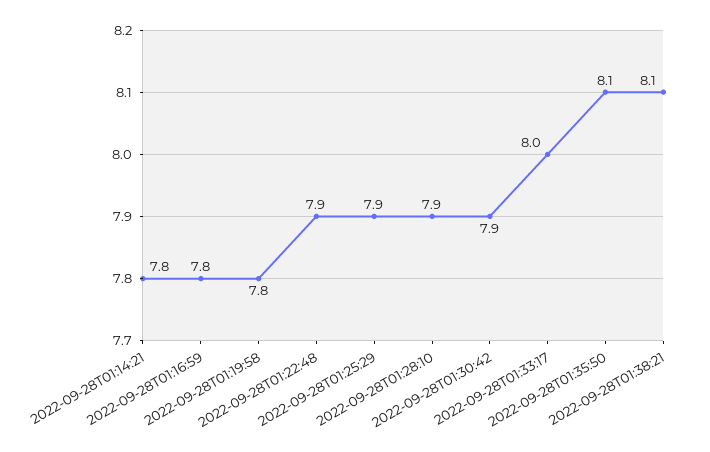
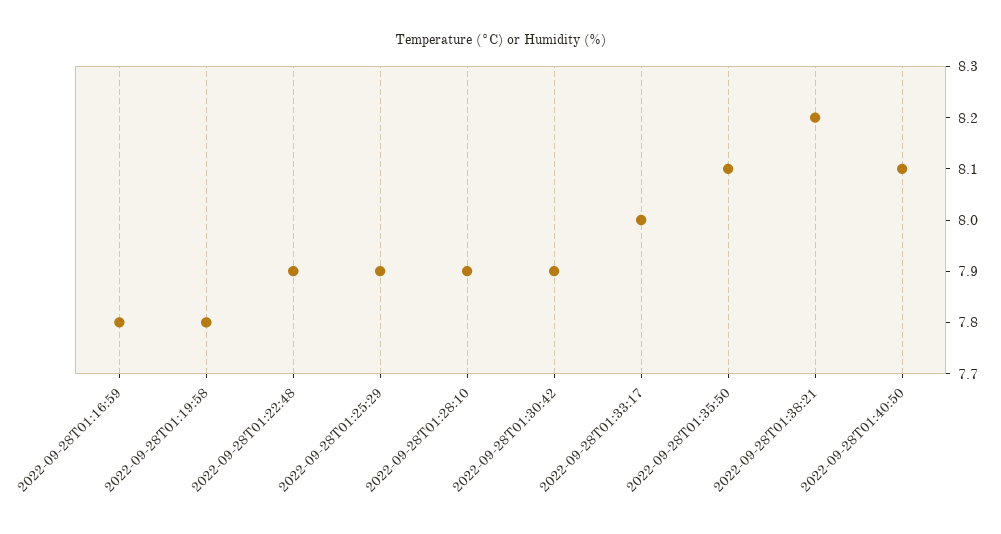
2022-09-28T01:14:21: 7.8 -> none
2022-09-28T01:38:21: 8.1 -> 8.2
2022-09-28T01:40:50: none -> 8.1

